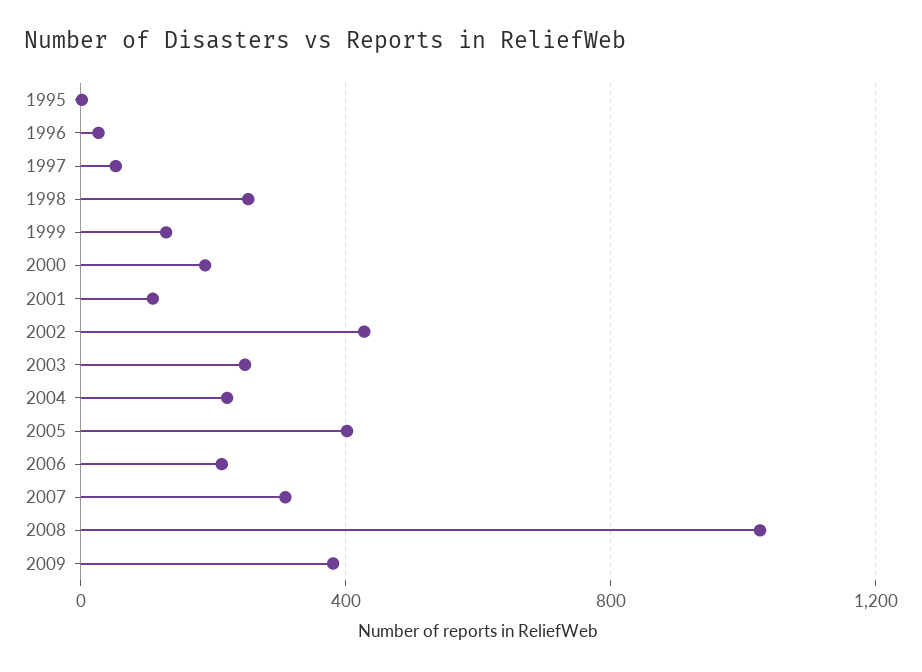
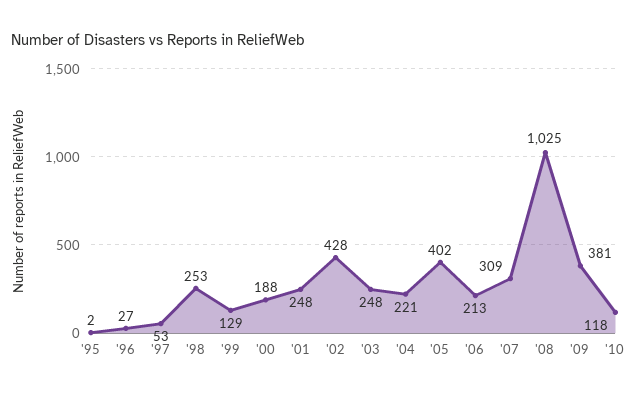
2001: 100 -> 248
'10: none -> 118

